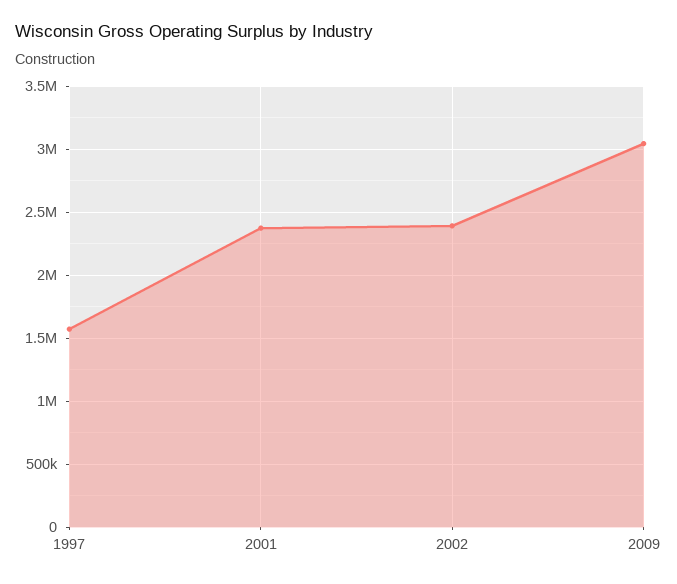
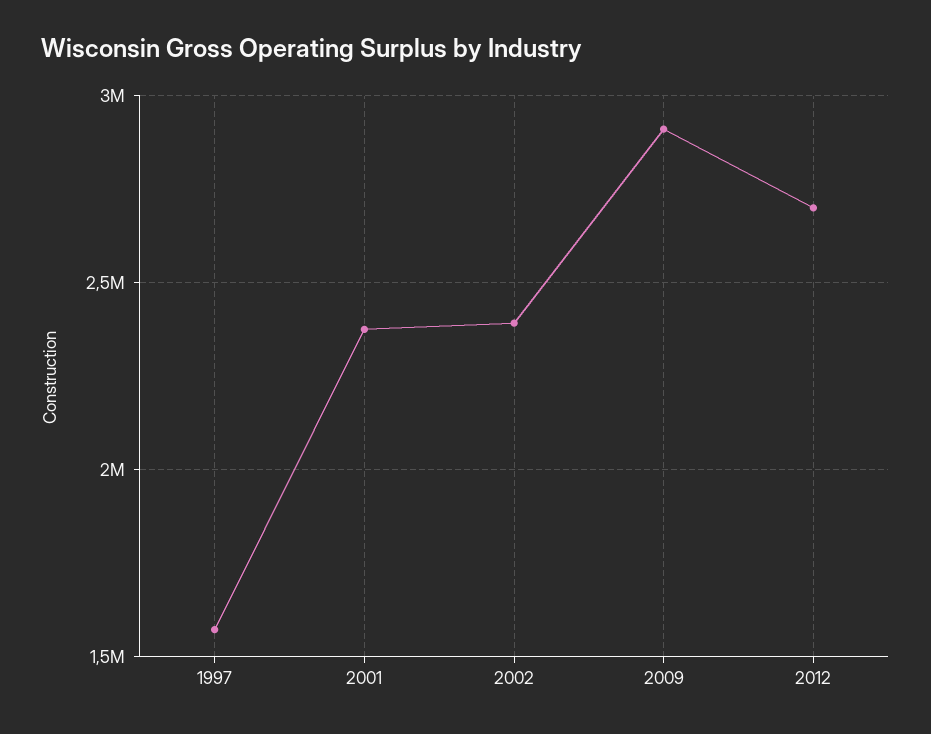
2009: 3050000 -> 2900000
2012: none -> 2700000

